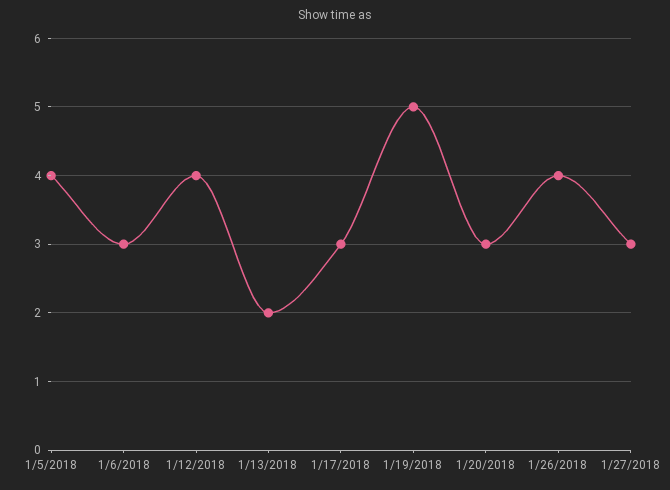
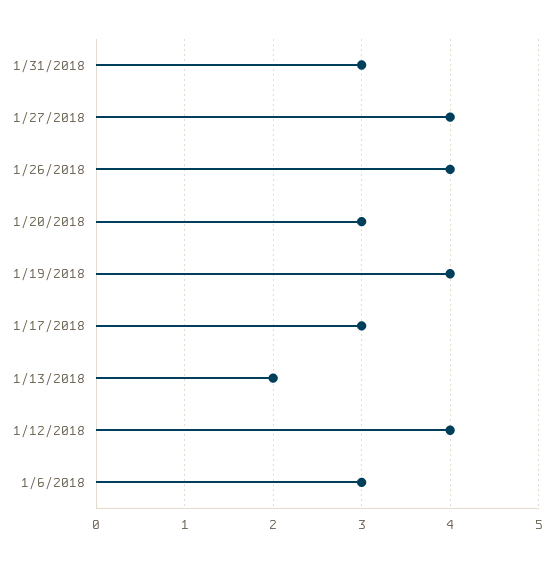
1/5/2018: 4 -> none
1/19/2018: 5 -> 4
1/27/2018: 3 -> 4
1/31/2018: none -> 3

